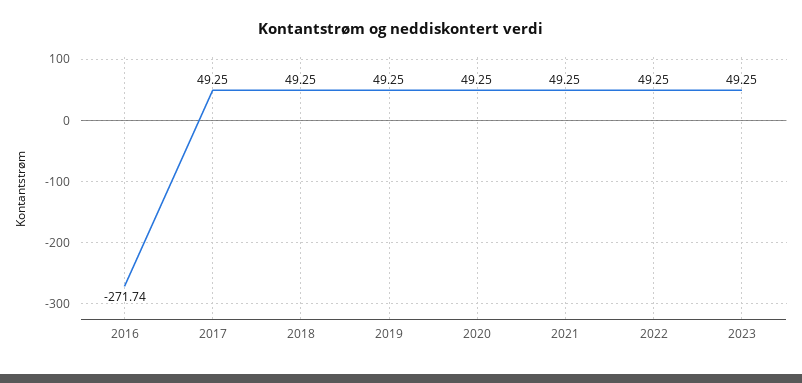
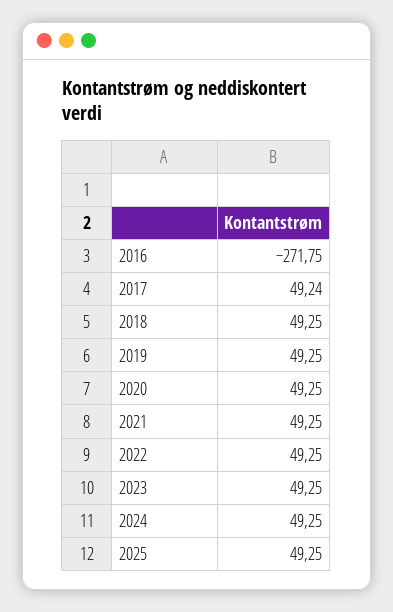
2016: -271.74 -> -271.75
2017: 49.25 -> 49.24
2024: none -> 49.25
2025: none -> 49.25

